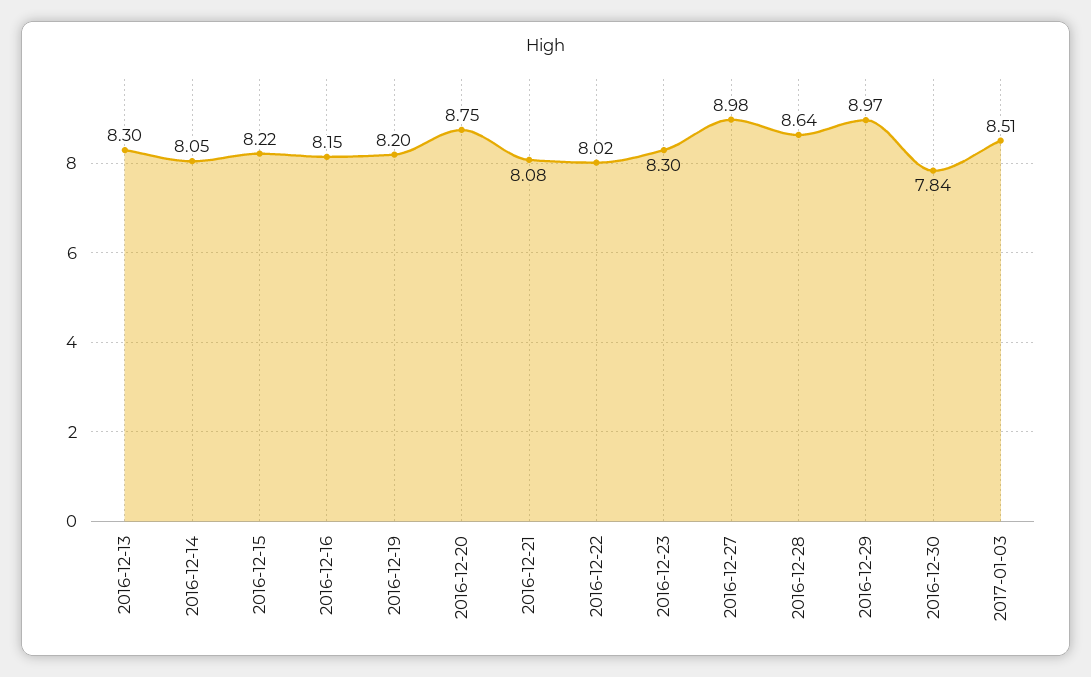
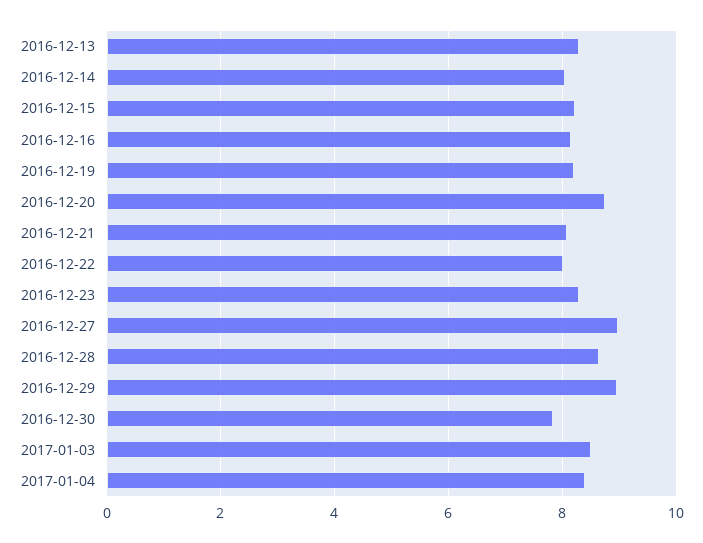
2017-01-04: none -> 8.4

